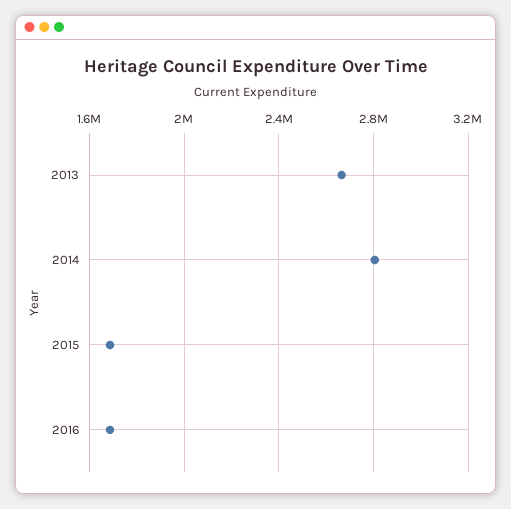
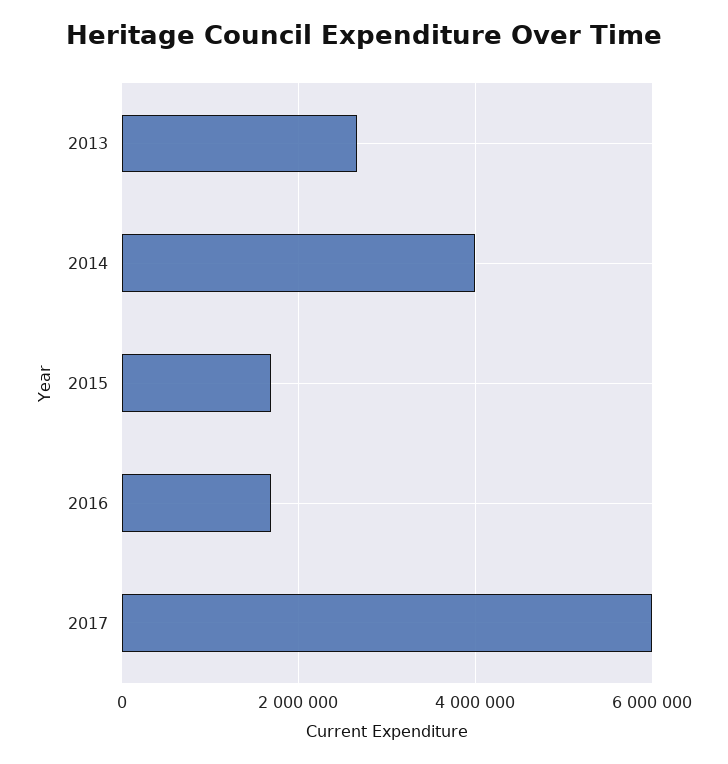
2014: 2800000 -> 4000000
2017: none -> 6000000

